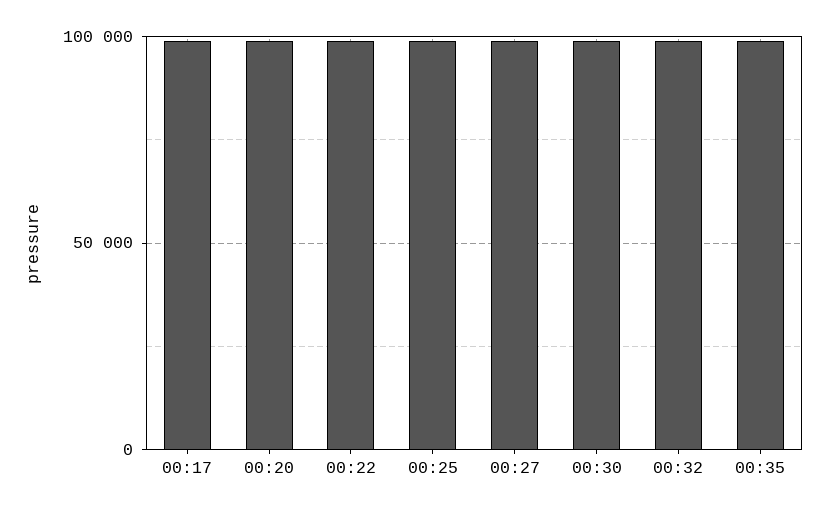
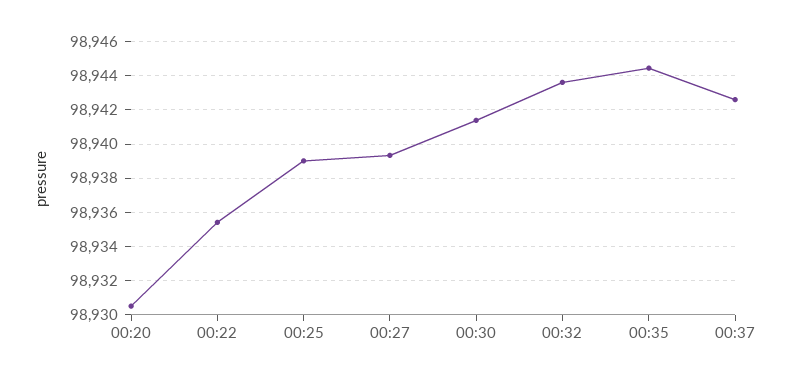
00:17: 100000 -> none
00:37: none -> 98942.5

